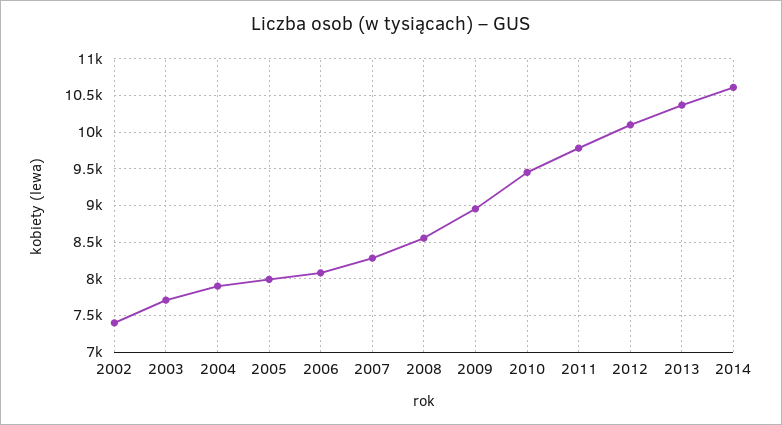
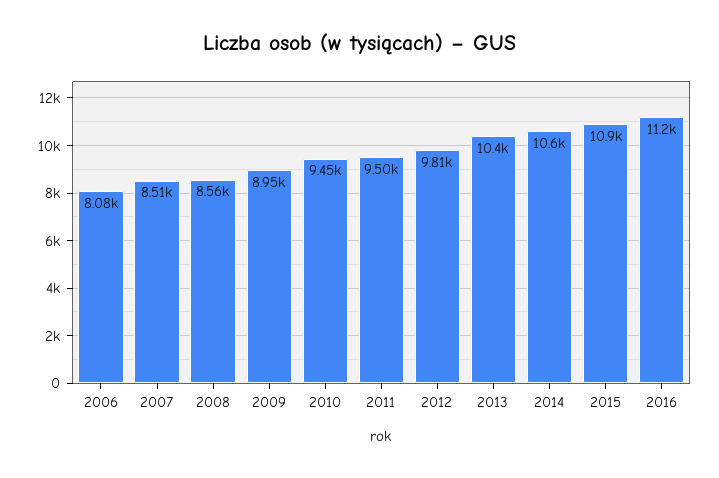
2002: 7400 -> none
2003: 7700 -> none
2004: 7900 -> none
2005: 8000 -> none
2007: 8300 -> 8510
2011: 9800 -> 9500
2012: 10100 -> 9810
2015: none -> 10900
2016: none -> 11200

